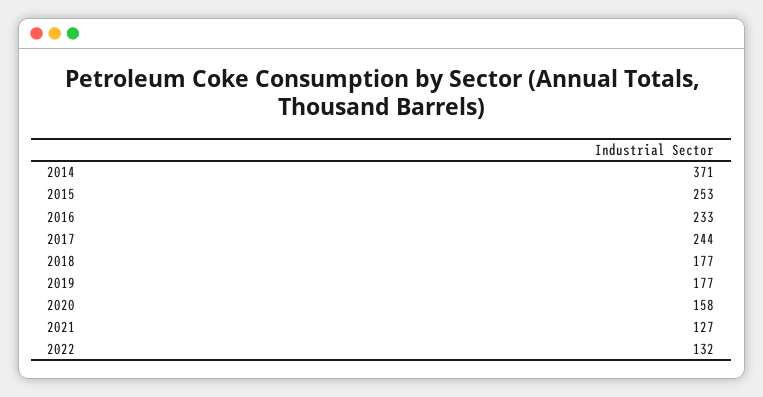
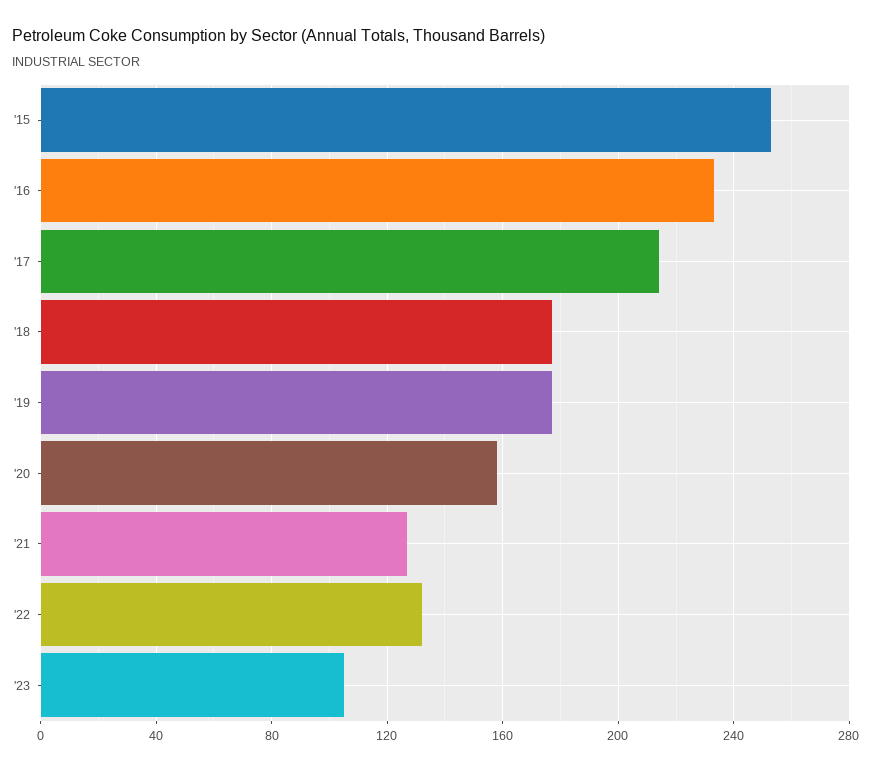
2014: 371 -> none
2017: 244 -> 215
'23: none -> 105

